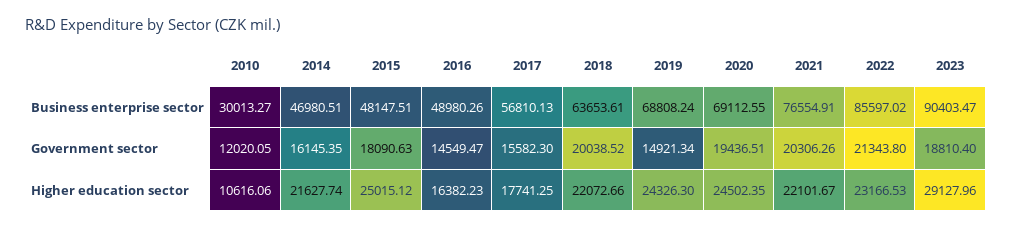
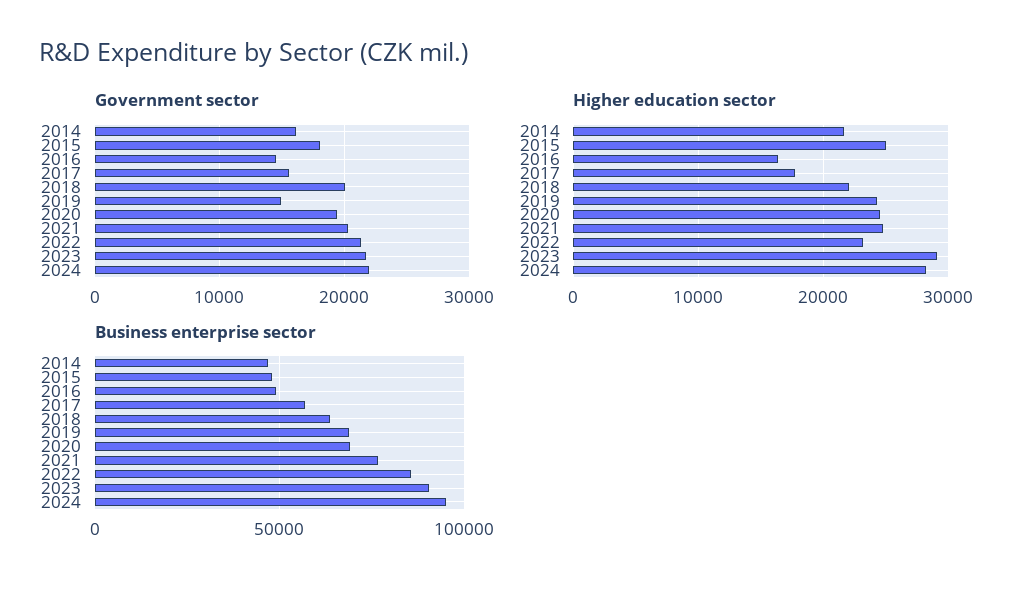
Business enterprise sector, 2010: 30013.27 -> none
Government sector, 2010: 12020.05 -> none
Government sector, 2023: 18810.4 -> 22000
Higher education sector, 2010: 10616.06 -> none
Higher education sector, 2021: 22101.67 -> 25000
Government sector, 2024: none -> 22000
Higher education sector, 2024: none -> 28000
Business enterprise sector, 2024: none -> 95000

